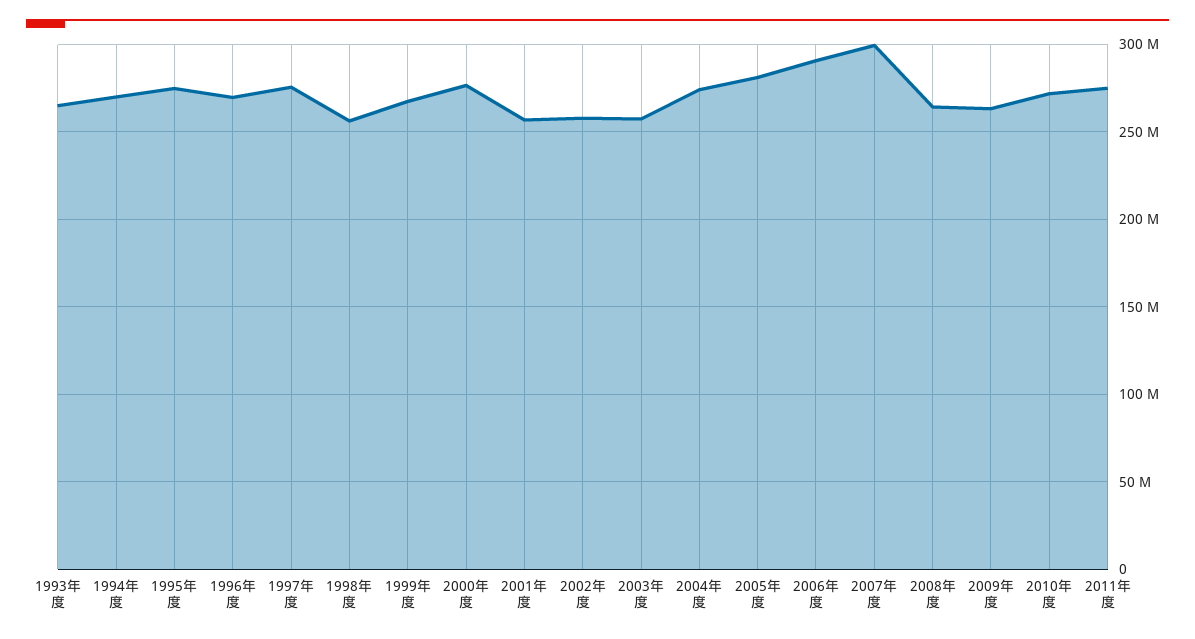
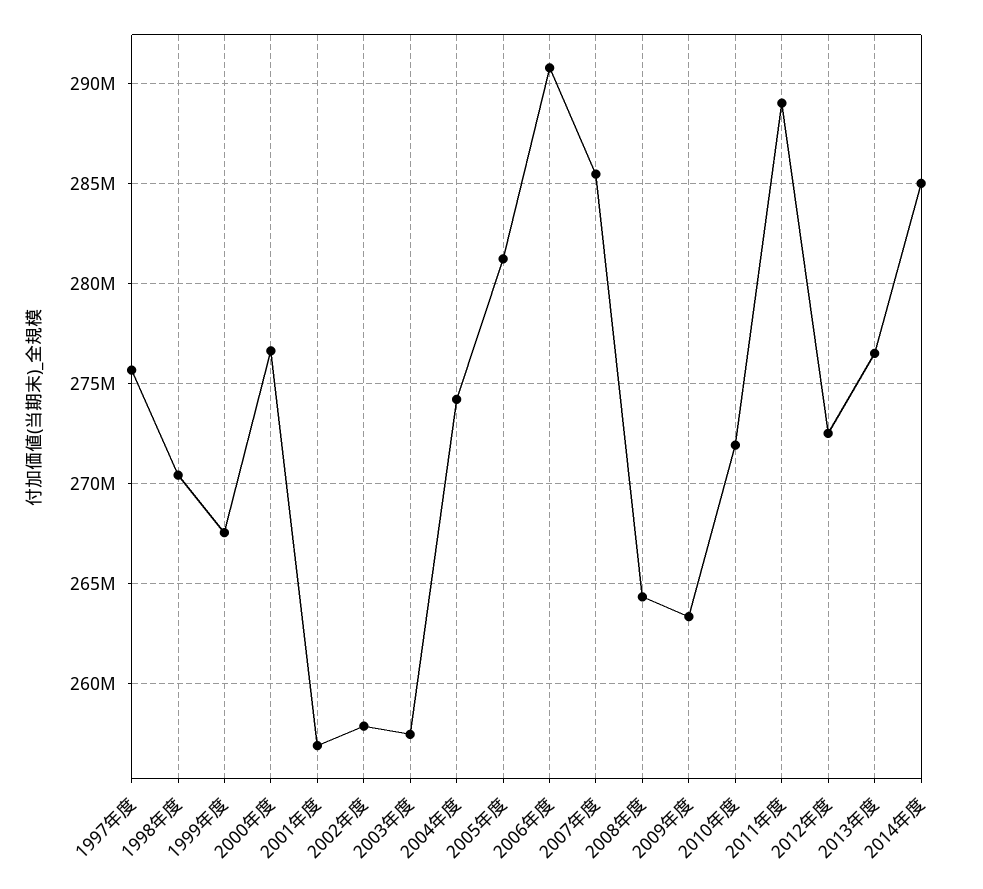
1993年度: 265000000 -> none
1994年度: 270000000 -> none
1995年度: 275000000 -> none
1996年度: 270000000 -> none
1998年度: 255000000 -> 270500000
2007年度: 300000000 -> 285500000
2011年度: 275000000 -> 289000000
2012年度: none -> 272500000
2013年度: none -> 276500000
2014年度: none -> 285000000

